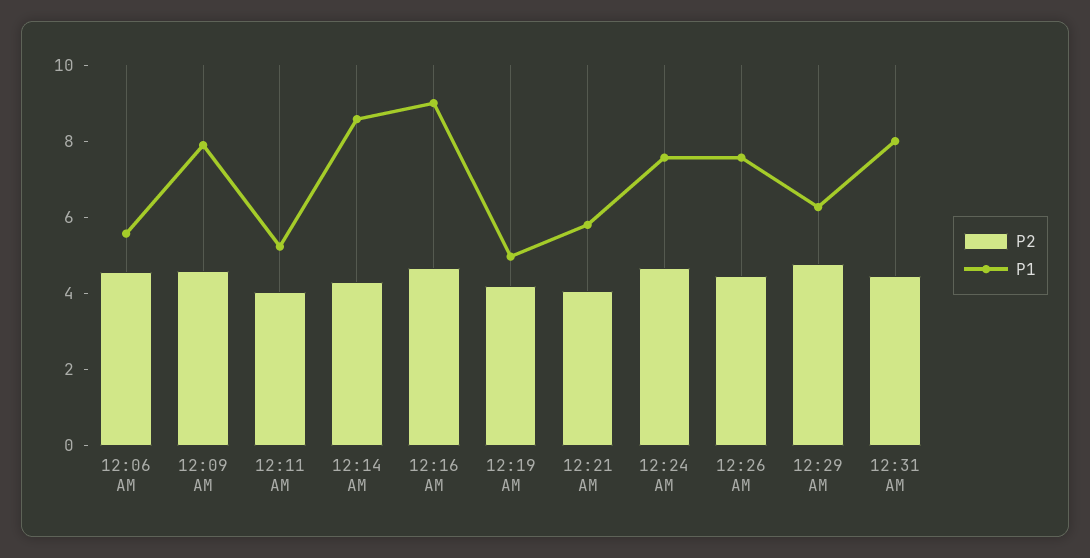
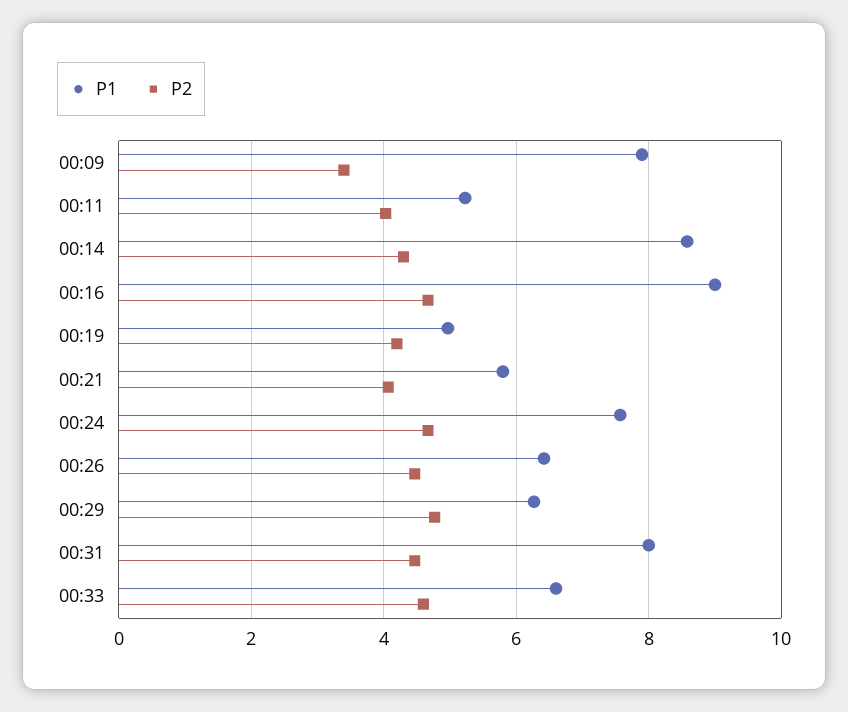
P2, 12:06 AM: 4.5 -> none
P1, 12:06 AM: 5.5 -> none
P2, 12:09 AM: 4.5 -> 3.4
P1, 12:26 AM: 7.5 -> 6.4
P1, 00:33: none -> 6.6
P2, 00:33: none -> 4.6

